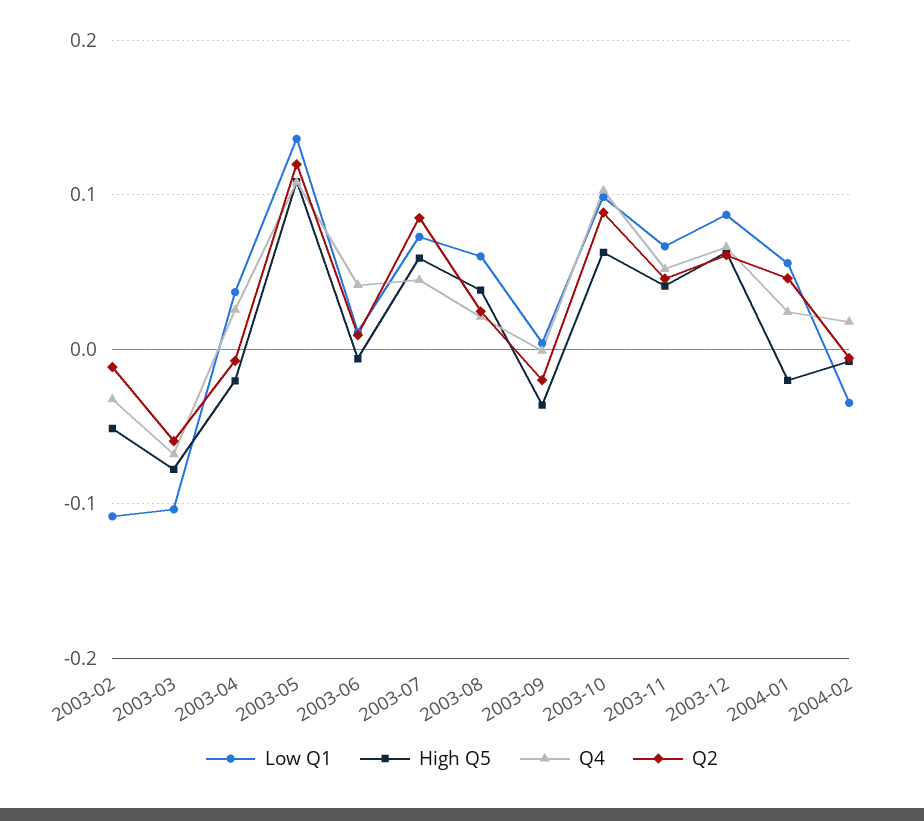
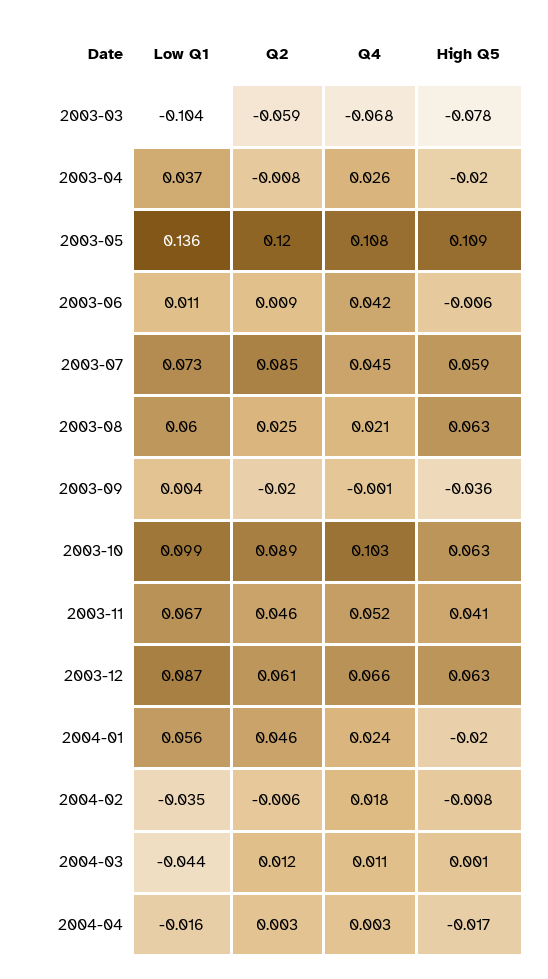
Low Q1, 2003-02: -0.11 -> none
High Q5, 2003-02: -0.05 -> none
Q4, 2003-02: -0.03 -> none
Q2, 2003-02: -0.01 -> none
High Q5, 2003-08: 0.04 -> 0.063
Low Q1, 2004-03: none -> -0.044
Q2, 2004-03: none -> 0.012
Q4, 2004-03: none -> 0.011
High Q5, 2004-03: none -> 0.001
Low Q1, 2004-04: none -> -0.016
Q2, 2004-04: none -> 0.003
Q4, 2004-04: none -> 0.003
High Q5, 2004-04: none -> -0.017

